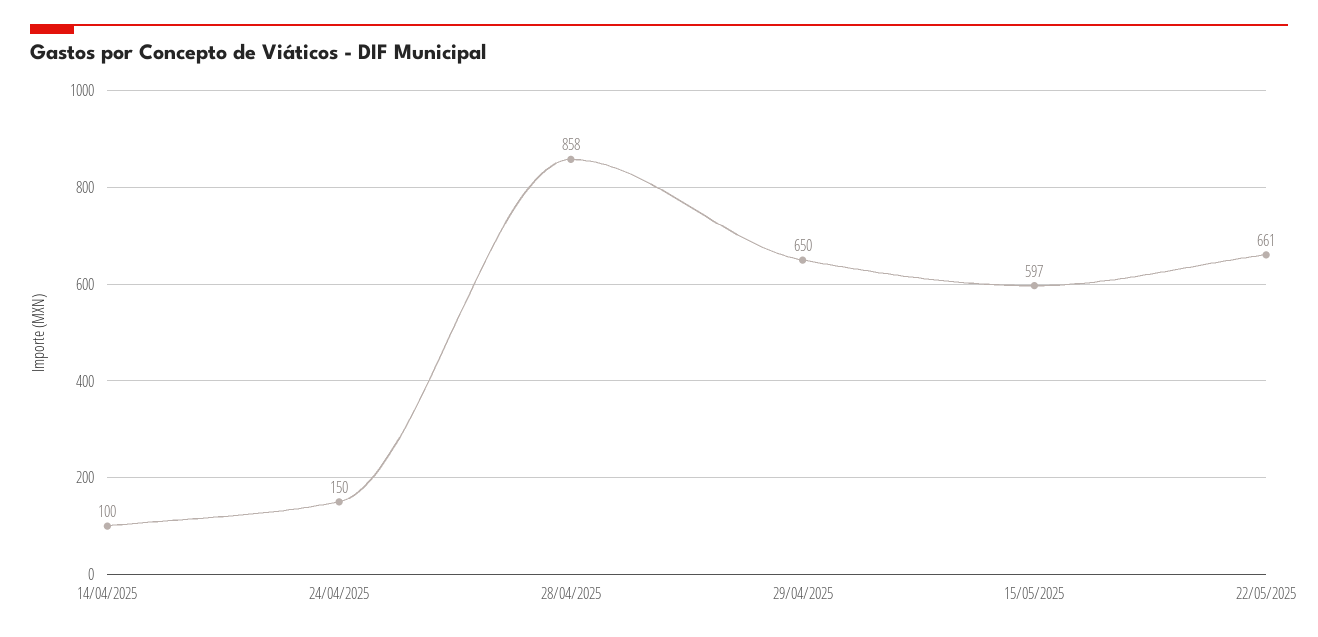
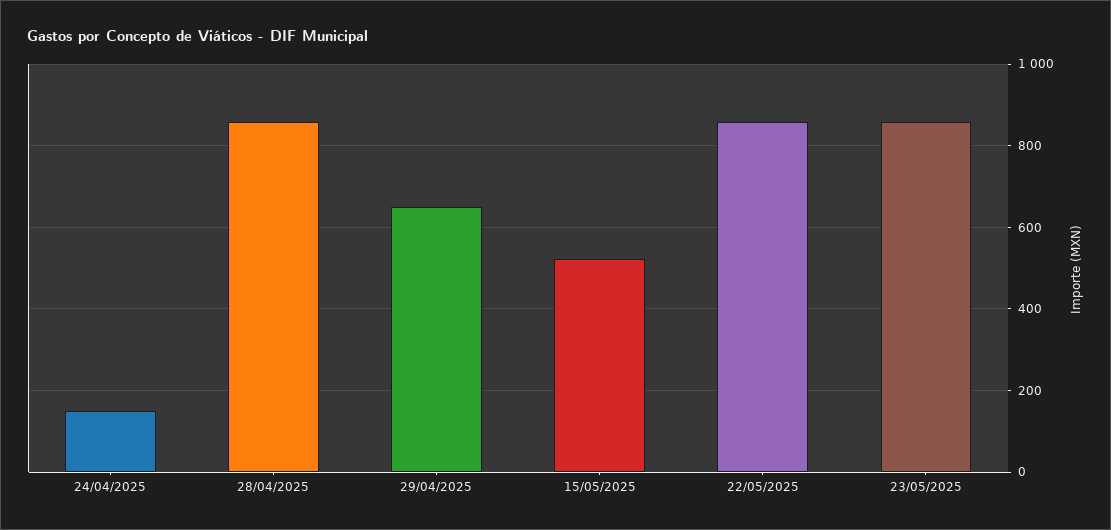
14/04/2025: 100 -> none
15/05/2025: 597 -> 520
22/05/2025: 661 -> 860
23/05/2025: none -> 860

